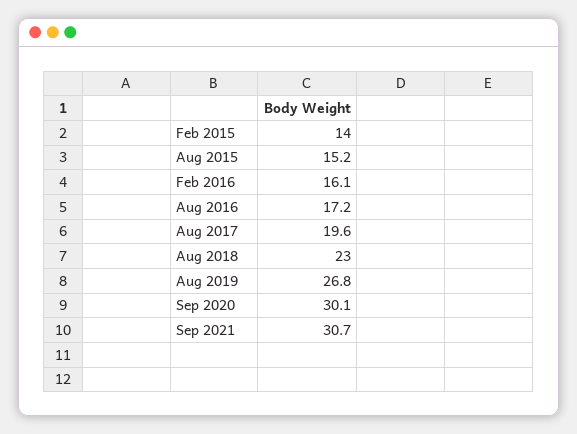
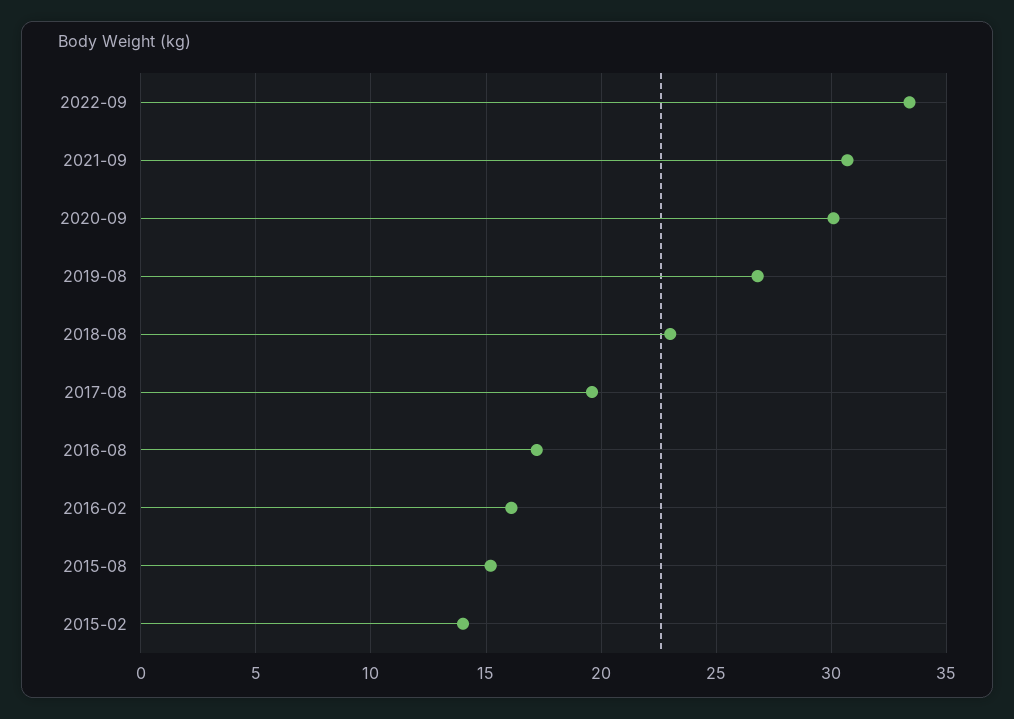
2022-09: none -> 33.5

